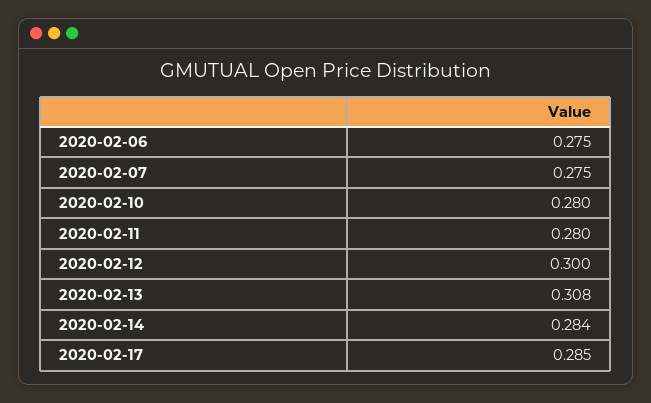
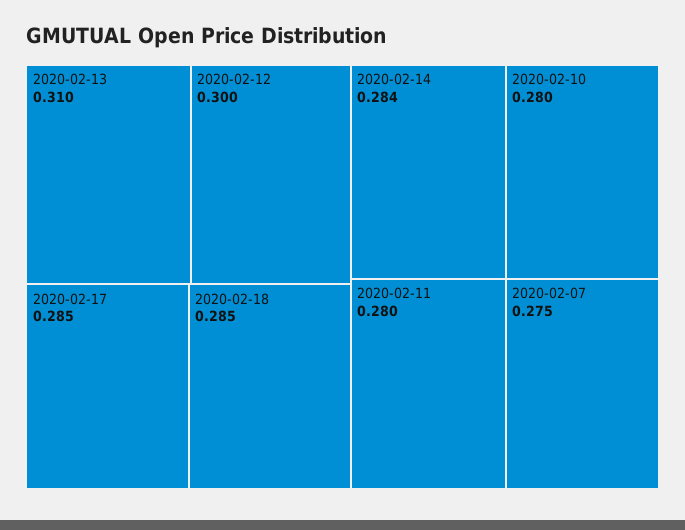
2020-02-06: 0.275 -> none
2020-02-13: 0.308 -> 0.31
2020-02-18: none -> 0.285

